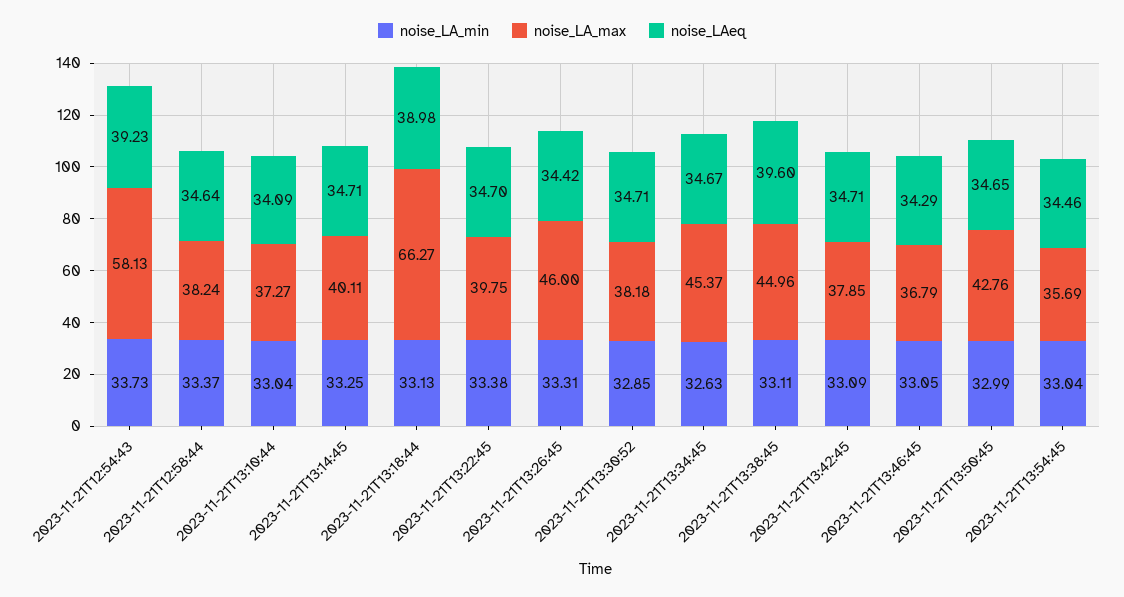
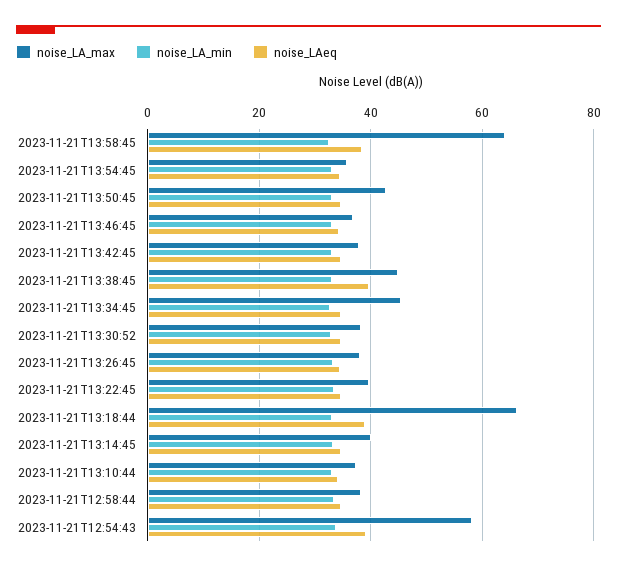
noise_LA_max, 2023-11-21T13:26:45: 46 -> 38
noise_LA_max, 2023-11-21T13:58:45: none -> 64
noise_LA_min, 2023-11-21T13:58:45: none -> 32
noise_LAeq, 2023-11-21T13:58:45: none -> 38

